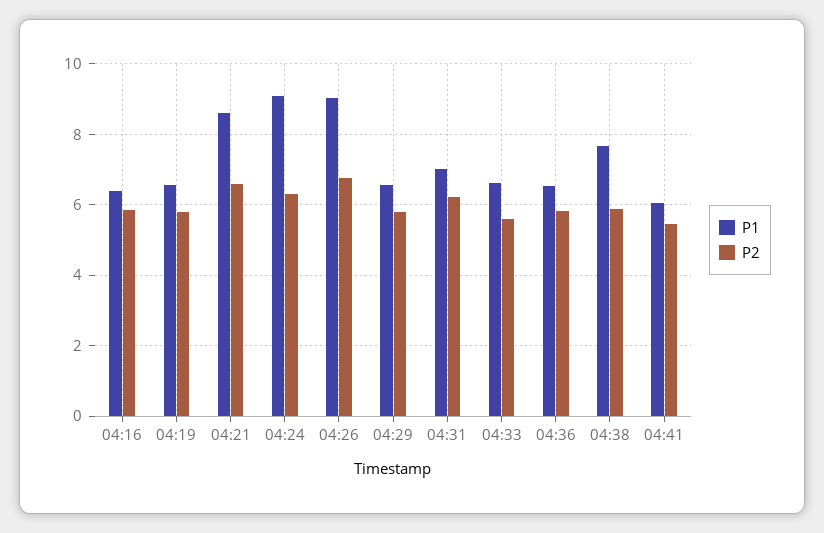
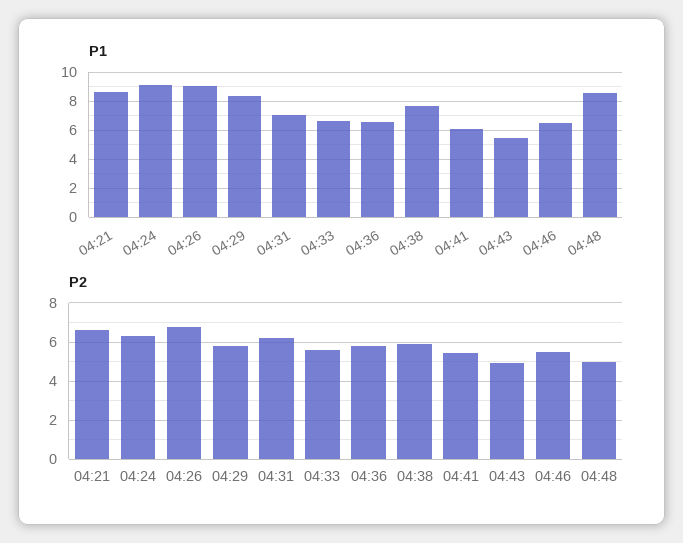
P1, 04:16: 6.4 -> none
P2, 04:16: 5.8 -> none
P1, 04:19: 6.6 -> none
P2, 04:19: 5.8 -> none
P1, 04:29: 6.6 -> 8.5
P1, 04:43: none -> 5.5
P1, 04:46: none -> 6.5
P1, 04:48: none -> 8.5
P2, 04:43: none -> 5
P2, 04:46: none -> 5.5
P2, 04:48: none -> 5

